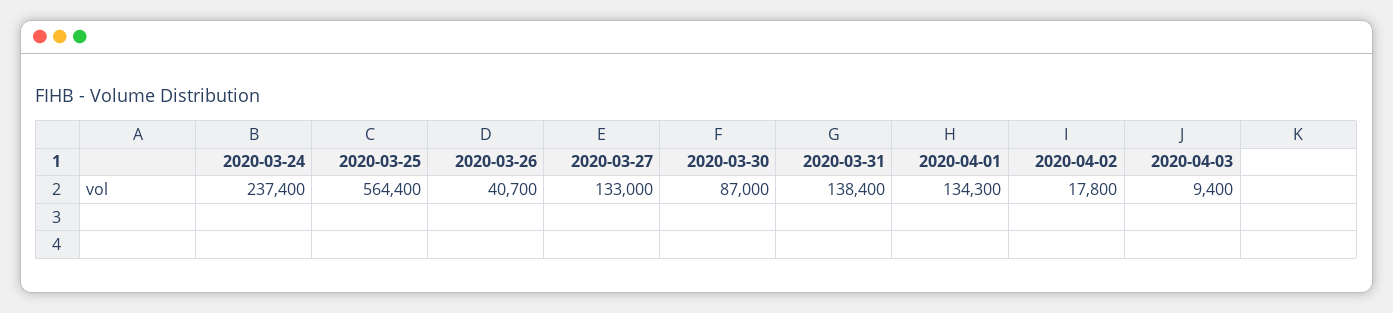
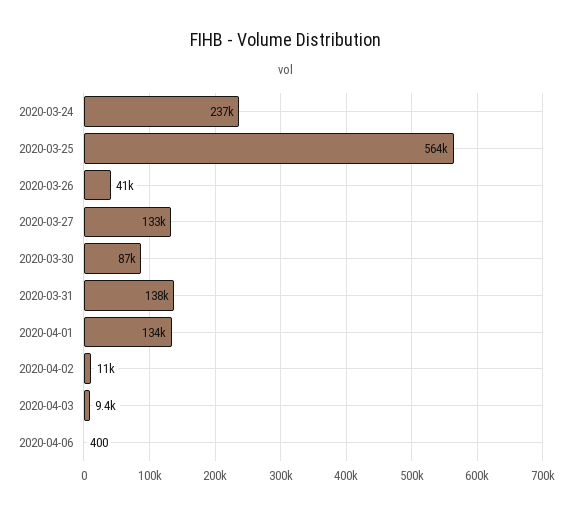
2020-04-02: 17800 -> 11000
2020-04-06: none -> 400

